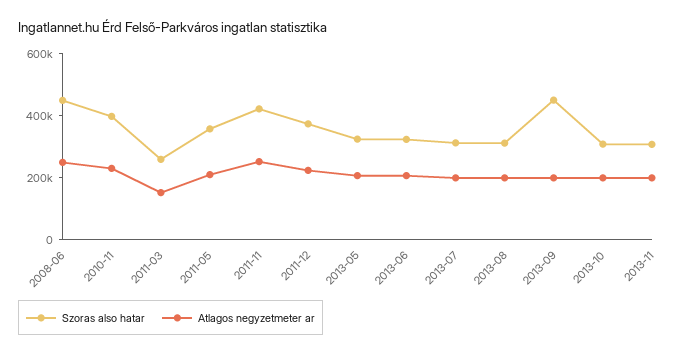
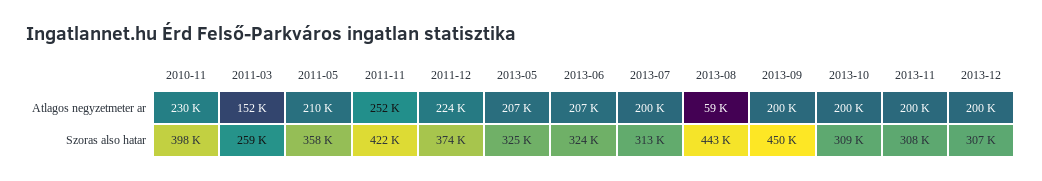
Szoras also hatar, 2008-06: 450000 -> none
Atlagos negyzetmeter ar, 2008-06: 250000 -> none
Szoras also hatar, 2013-08: 300000 -> 443000
Atlagos negyzetmeter ar, 2013-08: 200000 -> 59000
Atlagos negyzetmeter ar, 2013-12: none -> 200000
Szoras also hatar, 2013-12: none -> 307000

